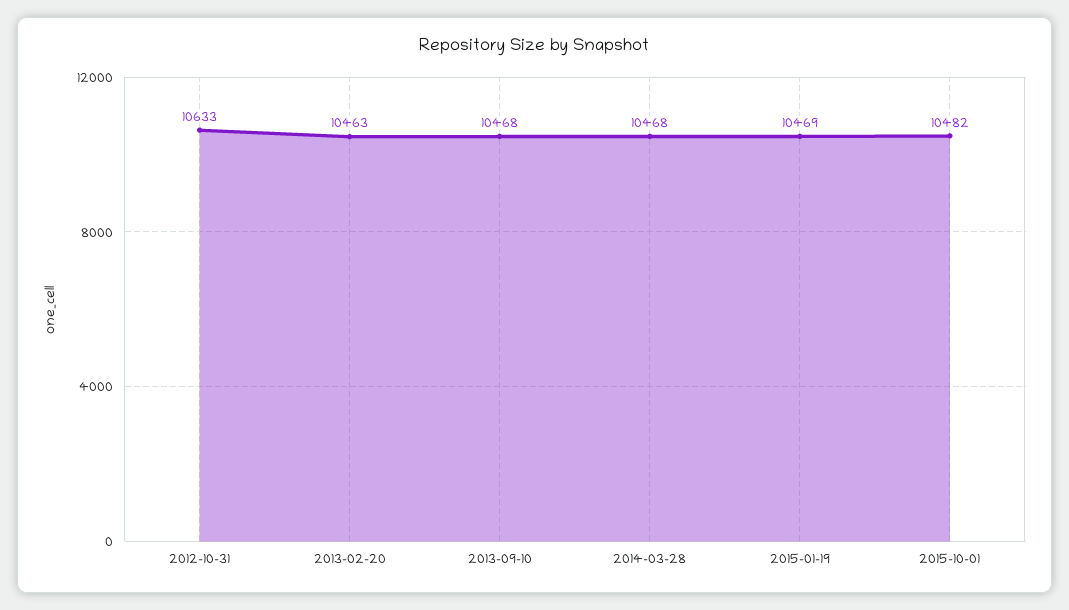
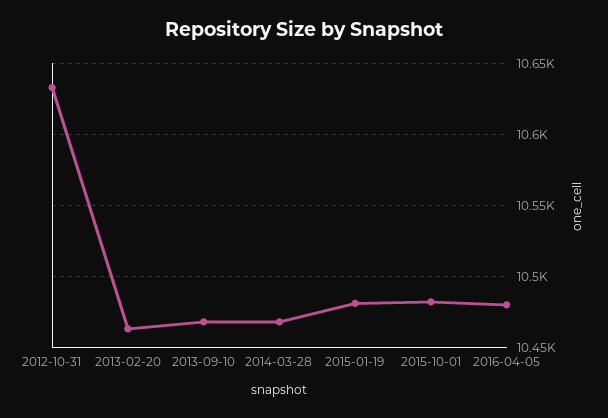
2015-01-19: 10469 -> 10480
2016-04-05: none -> 10480

